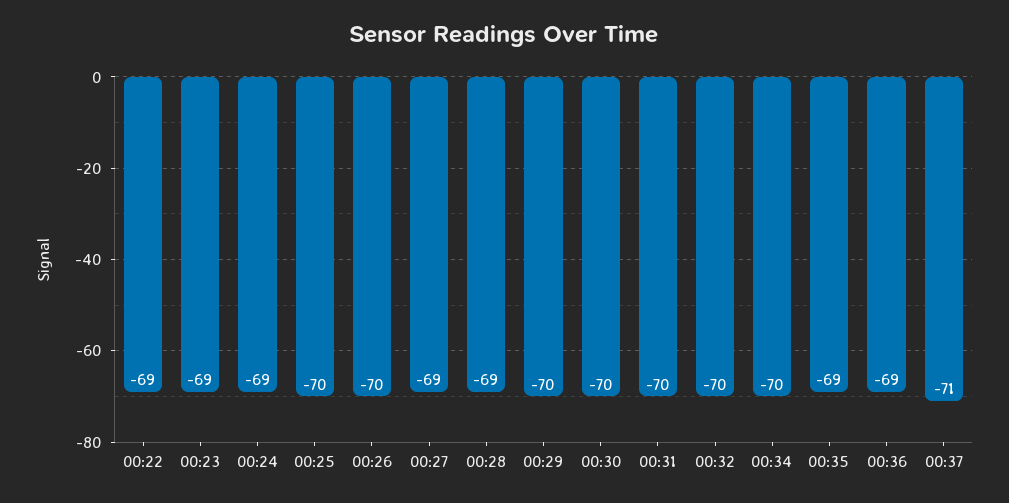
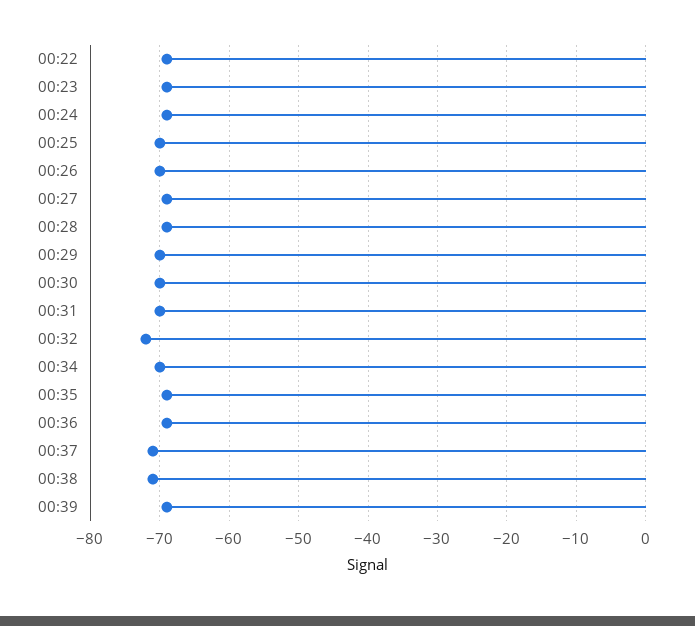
00:32: -70 -> -72
00:38: none -> -71
00:39: none -> -69

